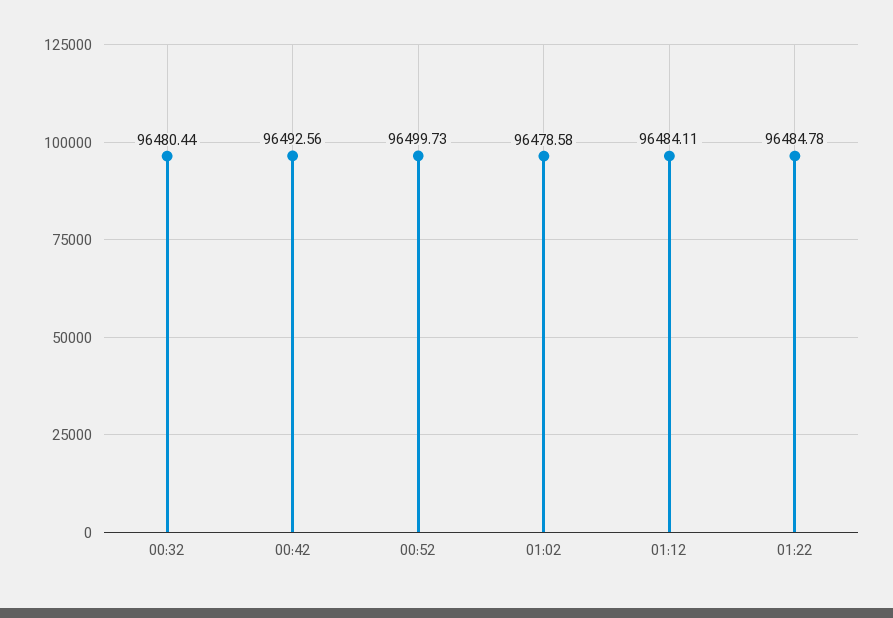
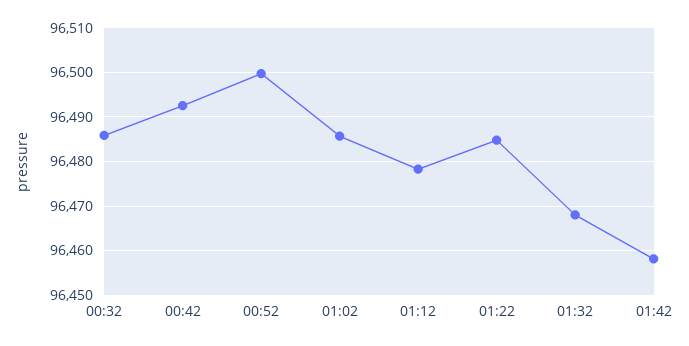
00:32: 96480.44 -> 96486
01:02: 96478.58 -> 96486
01:12: 96484.11 -> 96478
01:32: none -> 96468
01:42: none -> 96458

